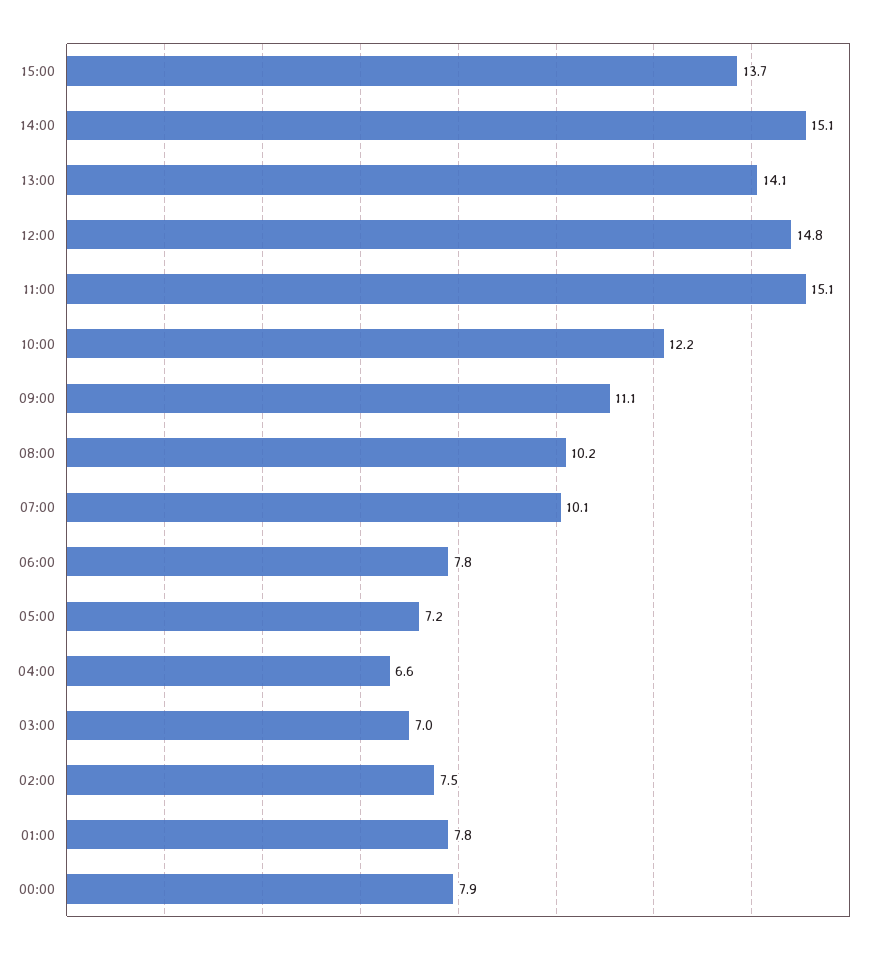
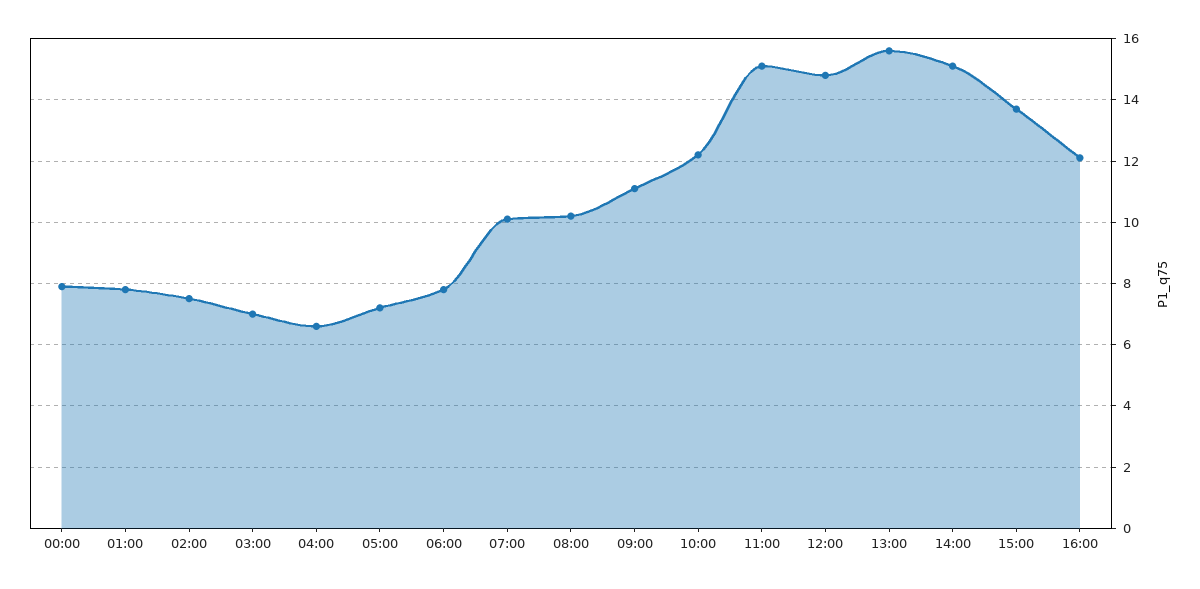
13:00: 14.1 -> 15.5
16:00: none -> 12

